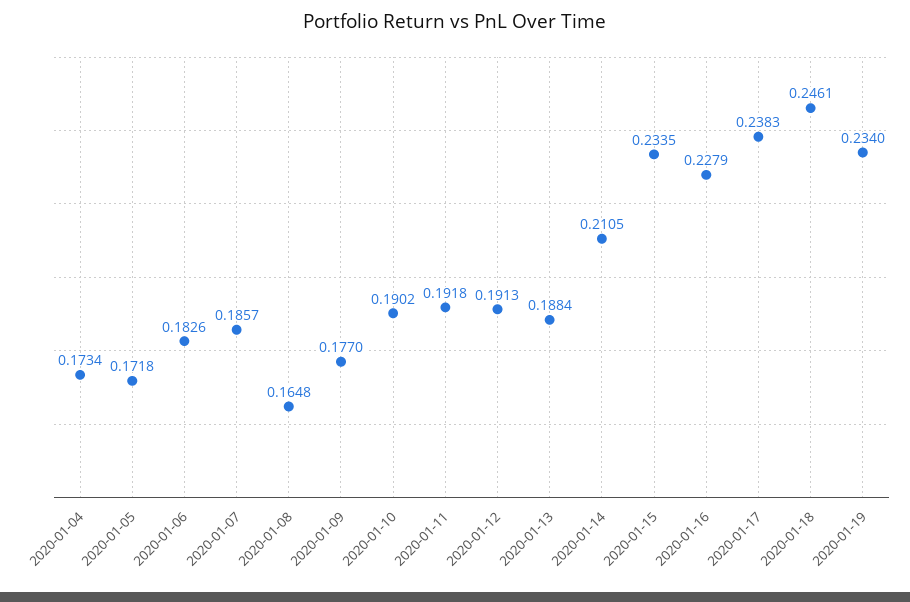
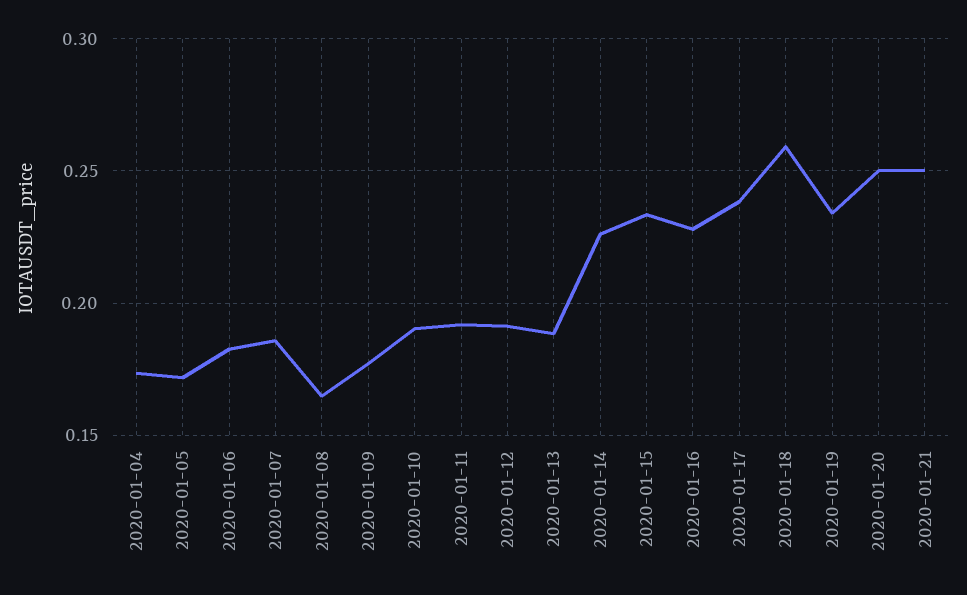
2020-01-14: 0.2105 -> 0.225
2020-01-18: 0.2461 -> 0.26
2020-01-20: none -> 0.25
2020-01-21: none -> 0.25

